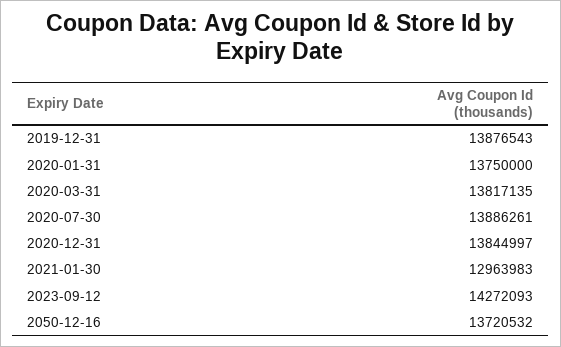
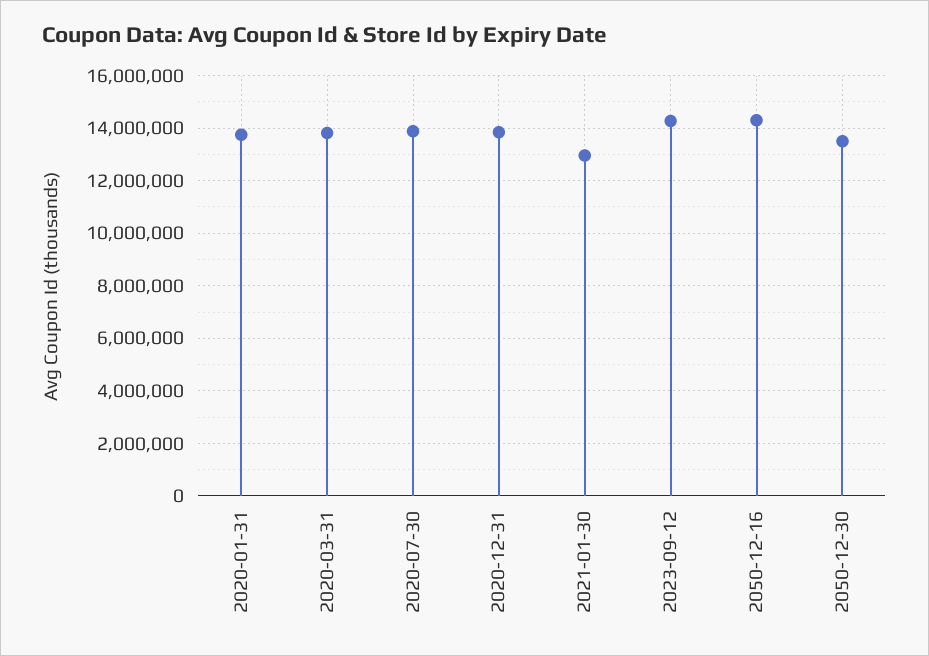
2019-12-31: 13876543 -> none
2050-12-16: 13720532 -> 14250000
2050-12-30: none -> 13500000

